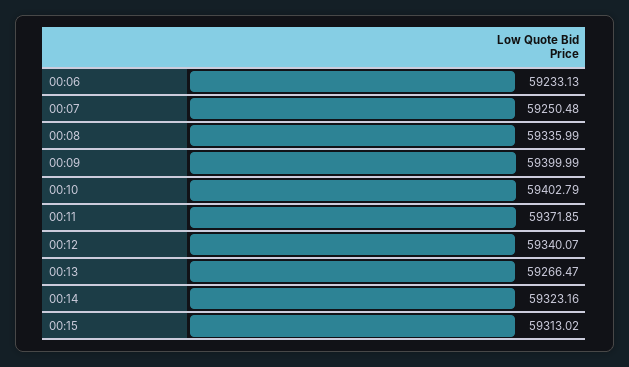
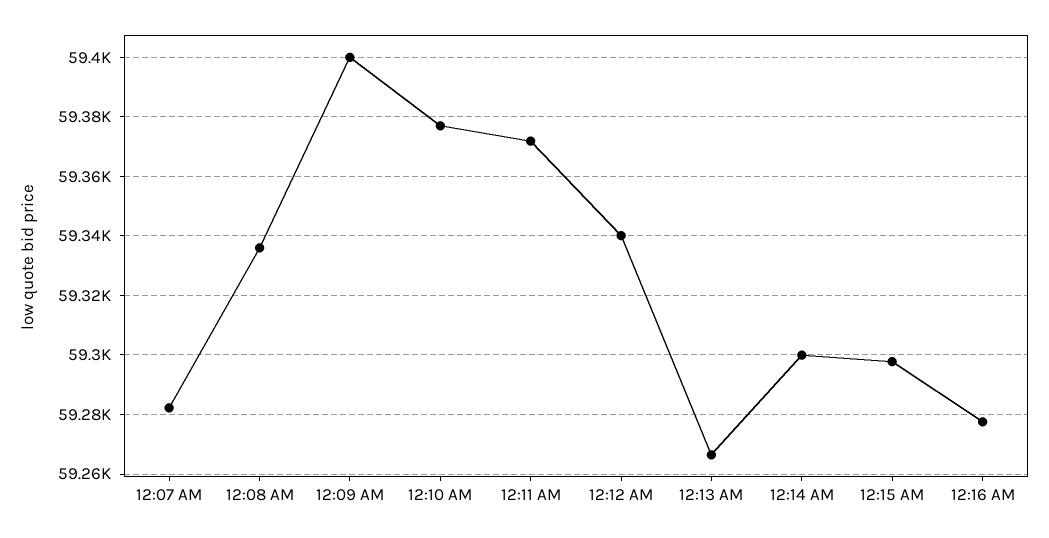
00:06: 59233.13 -> none
00:07: 59250.48 -> 59282.5
00:10: 59402.79 -> 59377.5
00:14: 59323.16 -> 59300
00:15: 59313.02 -> 59297.5
12:16 AM: none -> 59277.5

